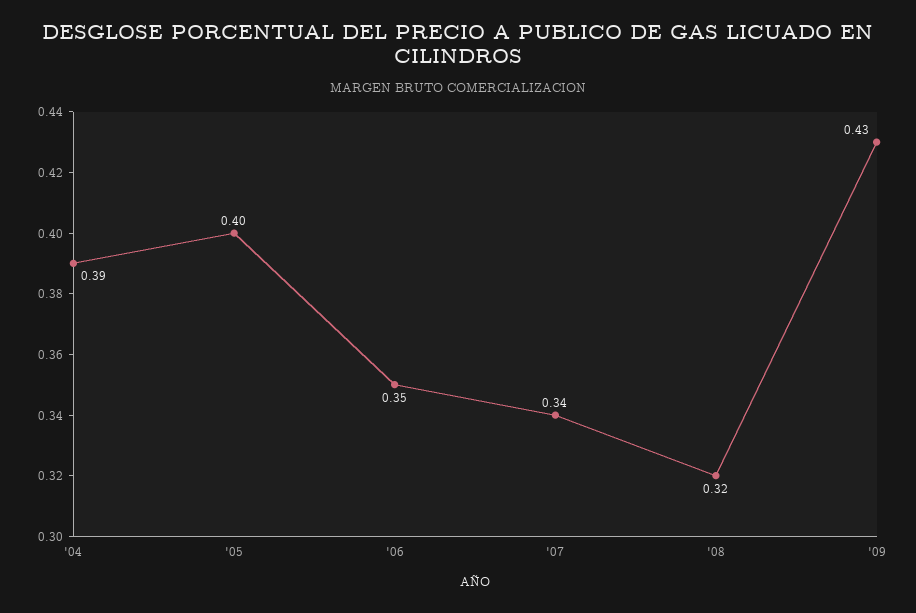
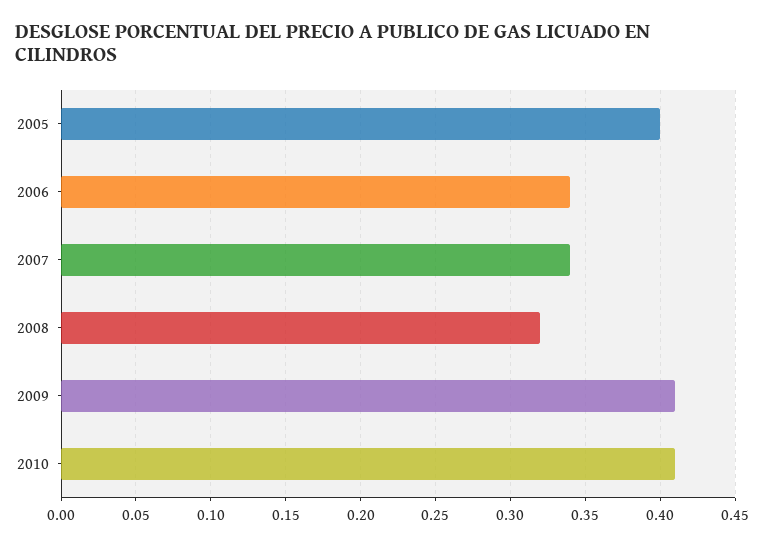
'04: 0.39 -> none
'06: 0.35 -> 0.34
'09: 0.43 -> 0.41
2010: none -> 0.41

